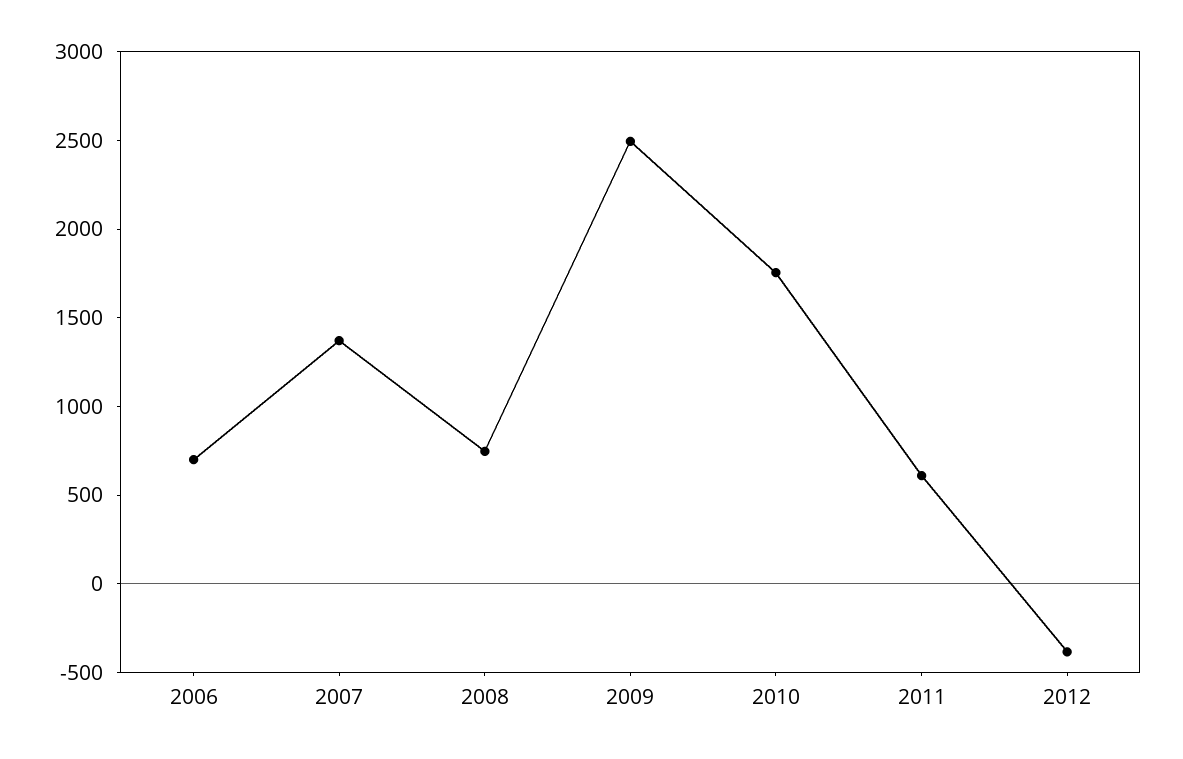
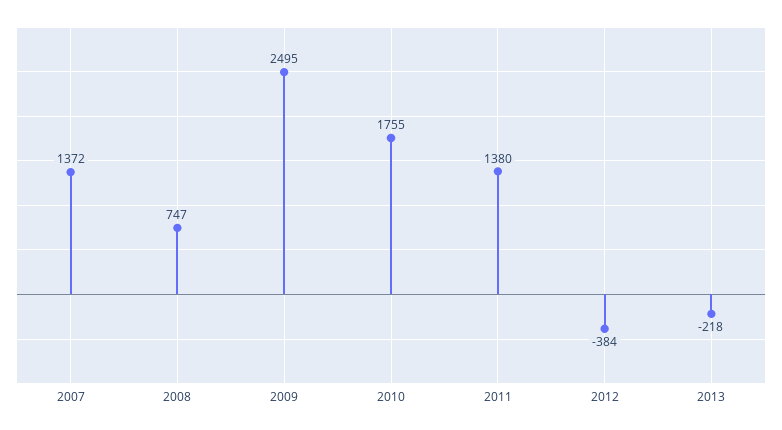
2006: 700 -> none
2011: 600 -> 1380
2013: none -> -218

